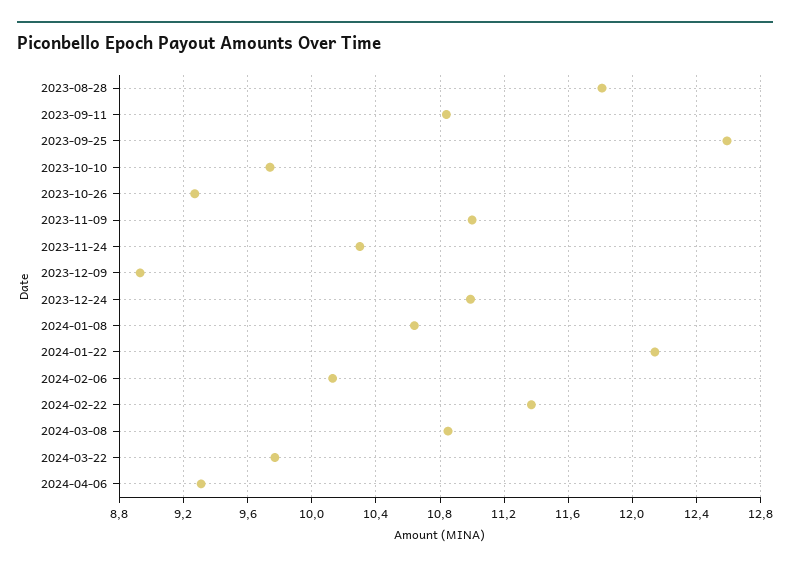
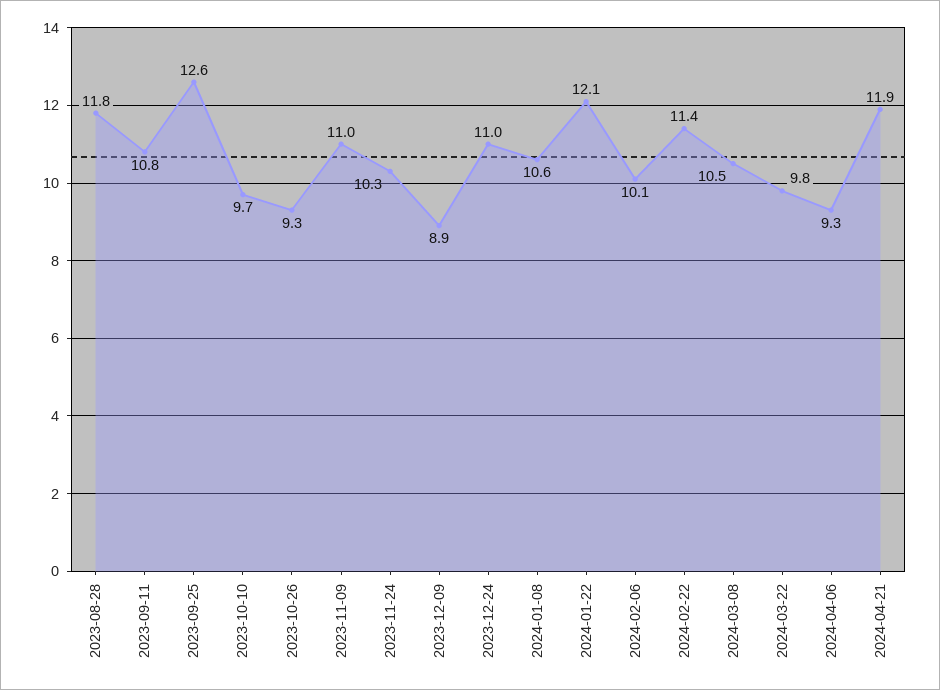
2024-03-08: 10.85 -> 10.5
2024-04-21: none -> 11.9

